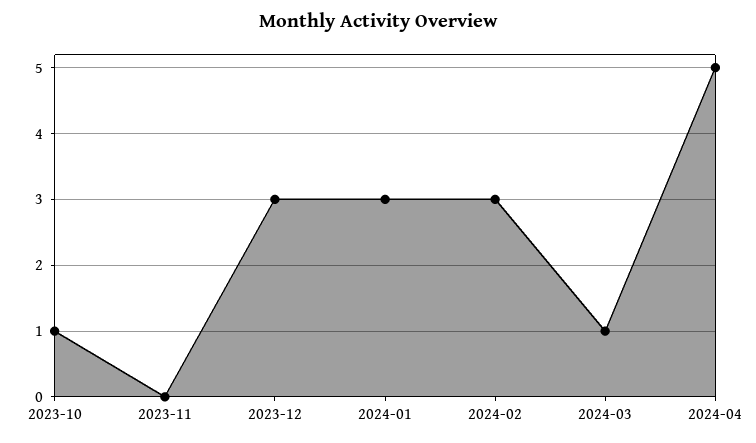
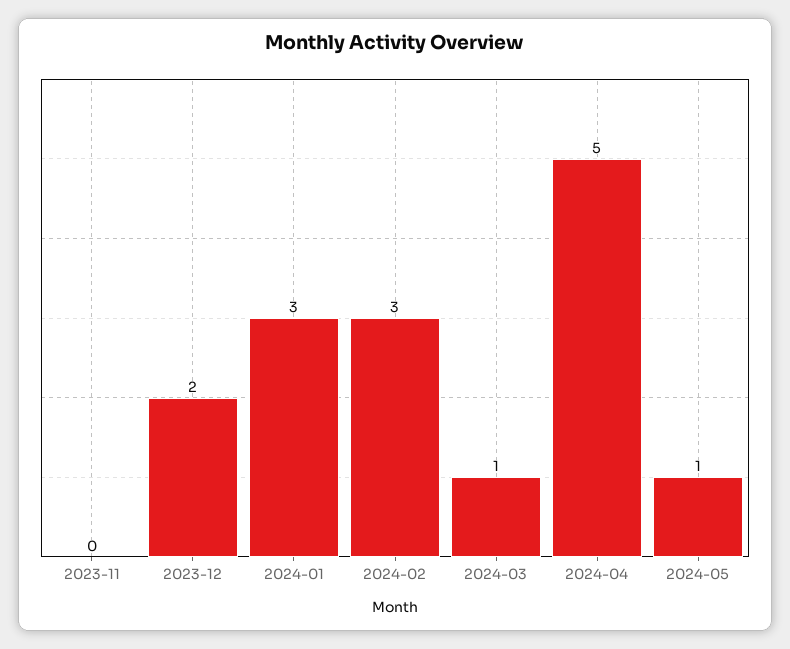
2023-10: 1 -> none
2023-12: 3 -> 2
2024-05: none -> 1

